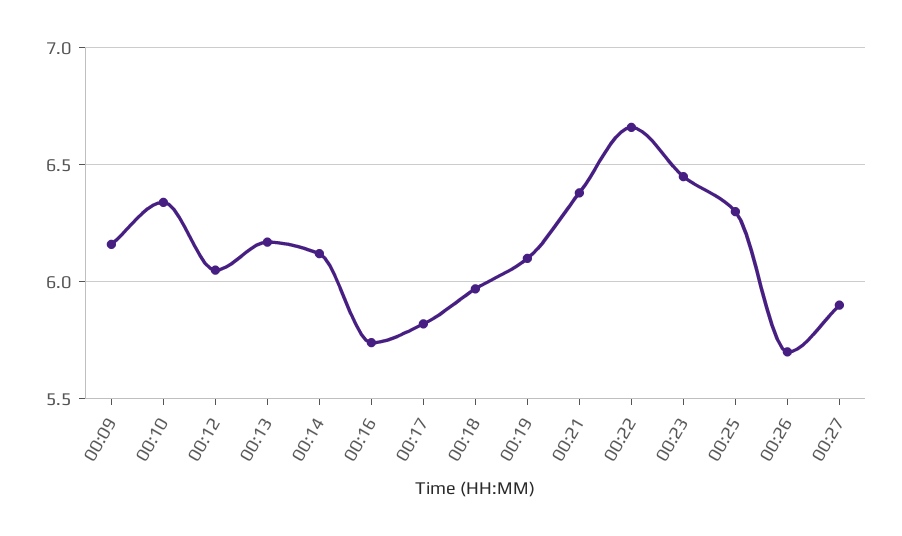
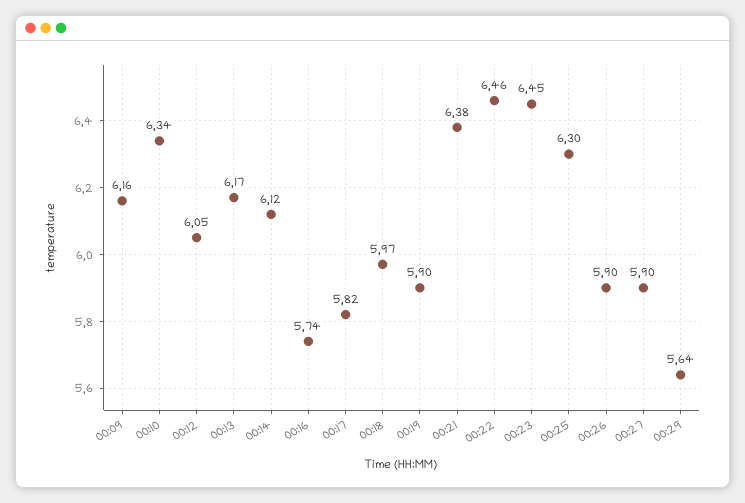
00:19: 6.1 -> 5.9
00:22: 6.65 -> 6.46
00:26: 5.7 -> 5.9
00:29: none -> 5.64

